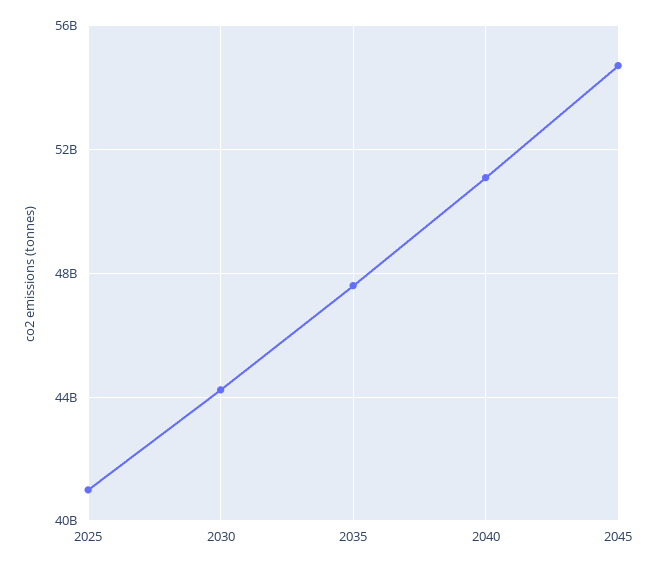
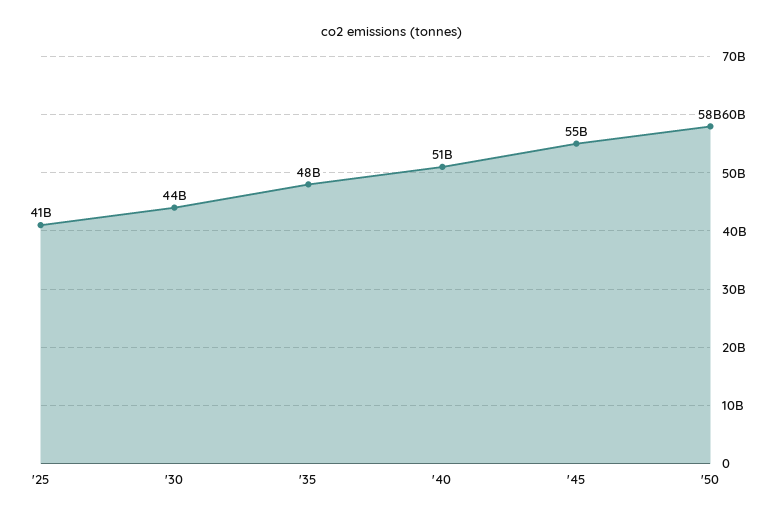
'50: none -> 58000000000

